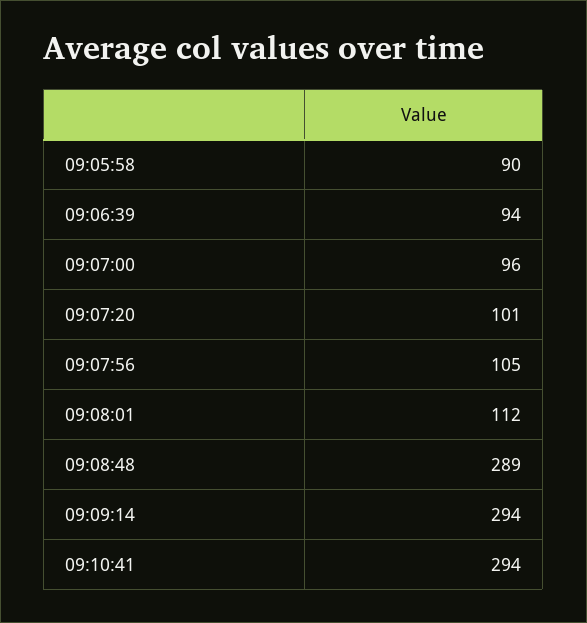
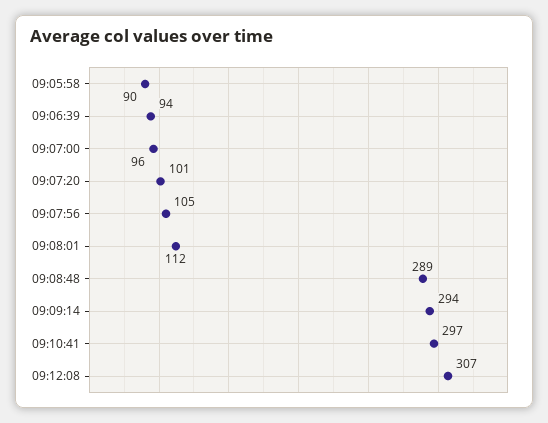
09:10:41: 294 -> 297
09:12:08: none -> 307

